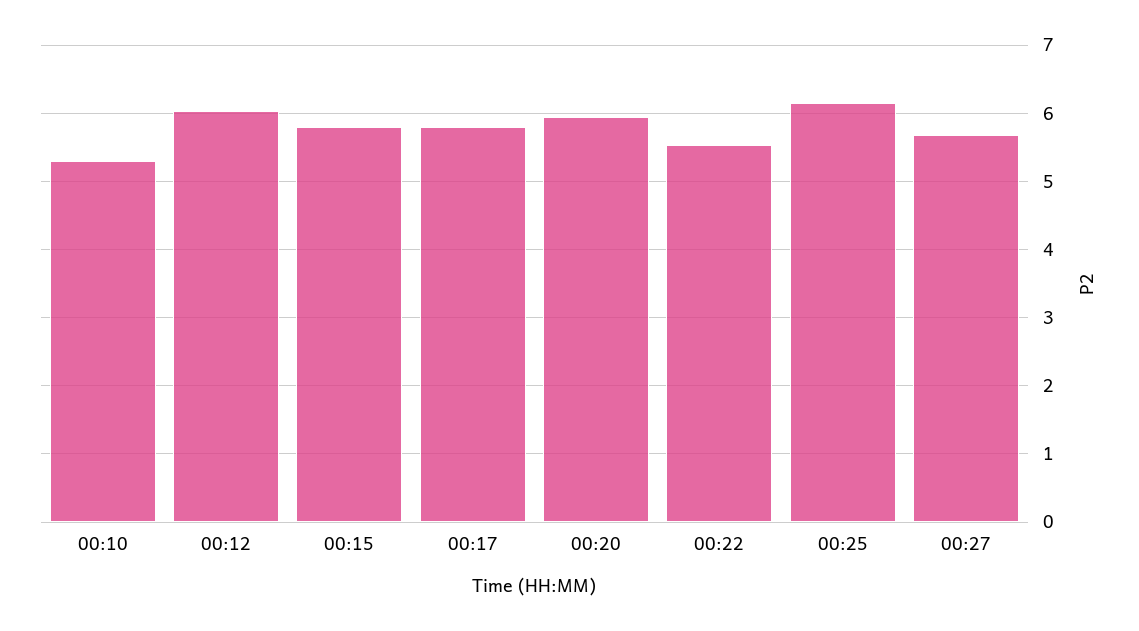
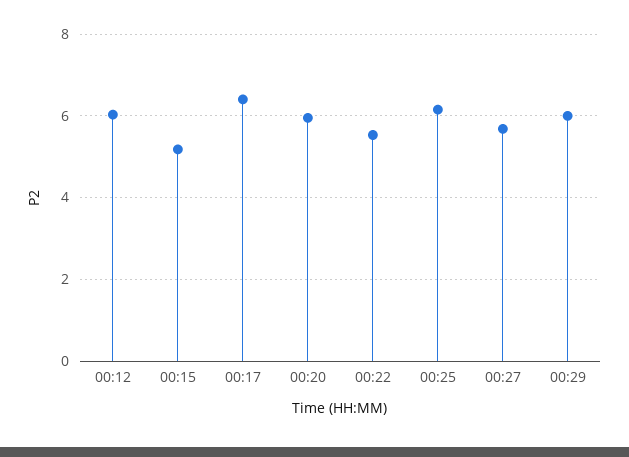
00:10: 5.3 -> none
00:15: 5.8 -> 5.2
00:17: 5.8 -> 6.4
00:29: none -> 6

